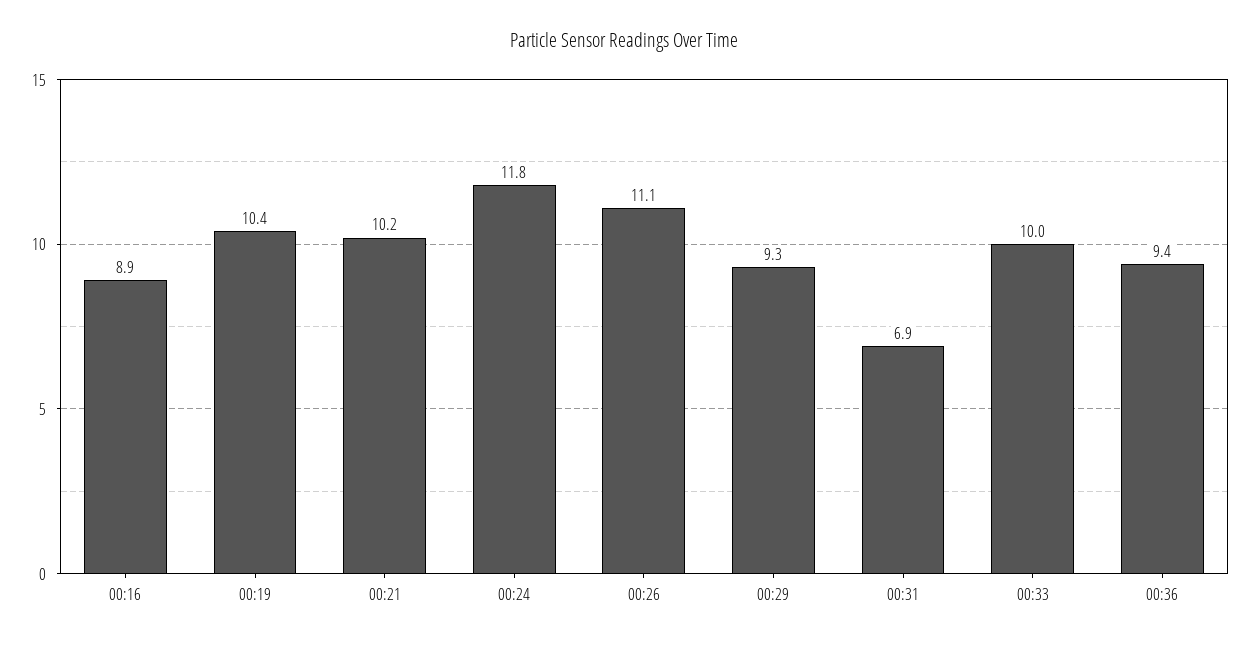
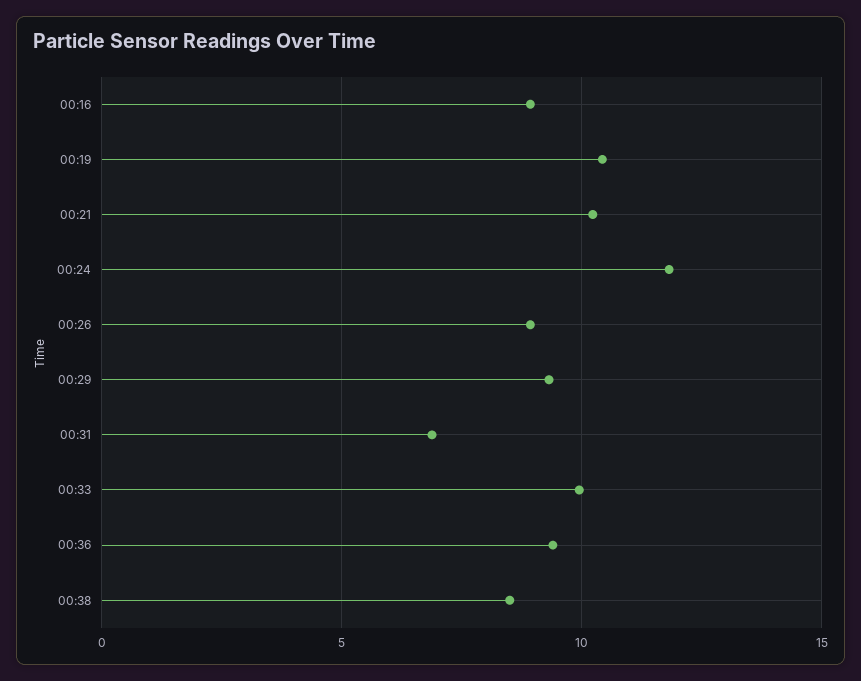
00:26: 11.1 -> 9
00:38: none -> 8.5

